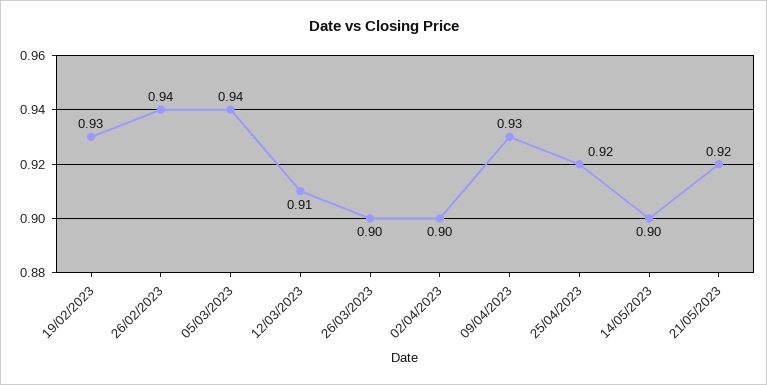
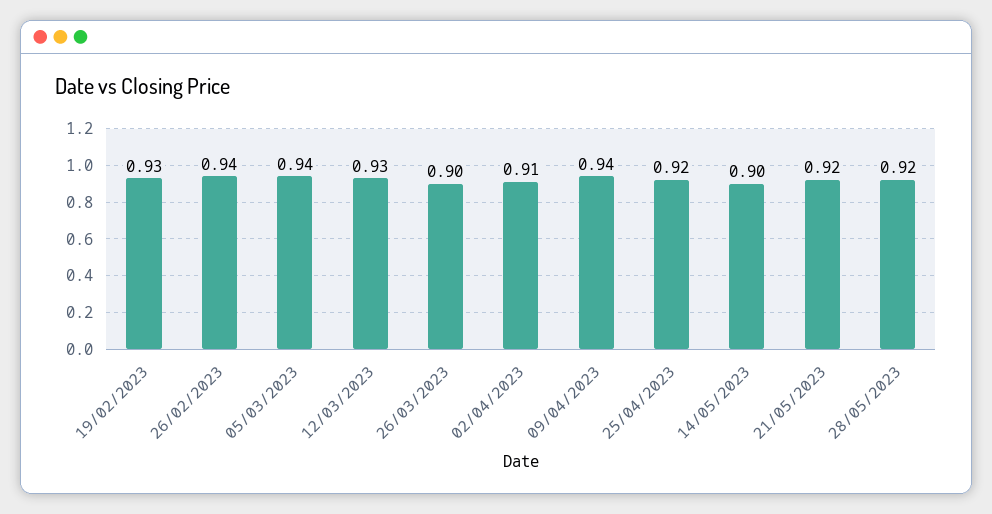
12/03/2023: 0.91 -> 0.93
02/04/2023: 0.9 -> 0.91
09/04/2023: 0.93 -> 0.94
28/05/2023: none -> 0.92

